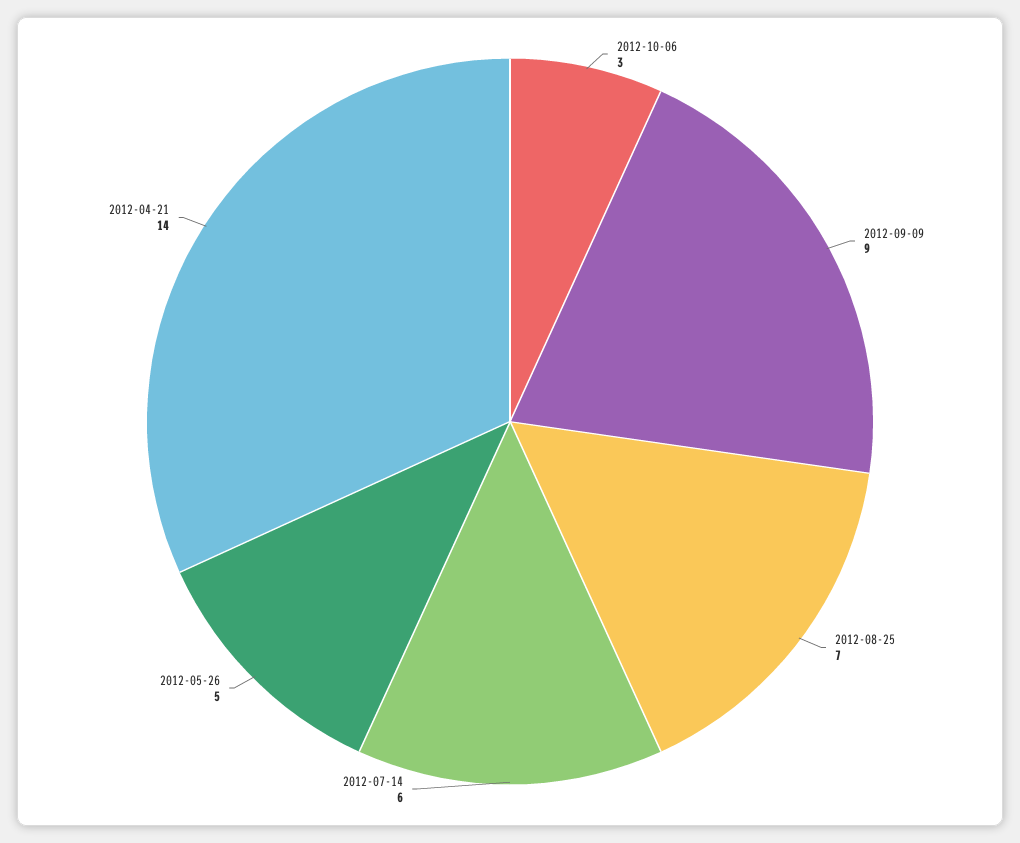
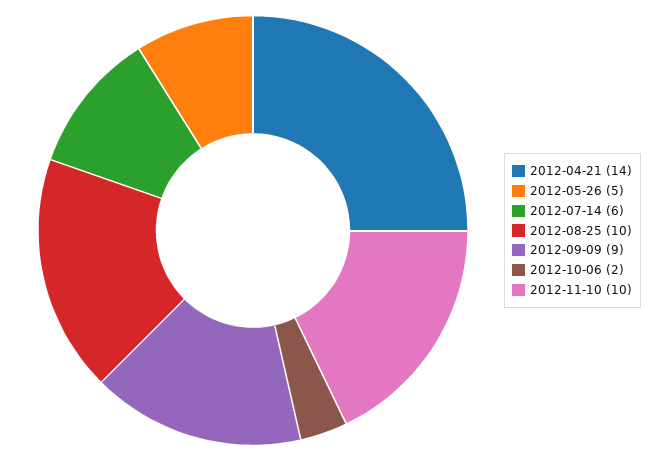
2012-10-06: 3 -> 2
2012-08-25: 7 -> 10
2012-11-10: none -> 10

